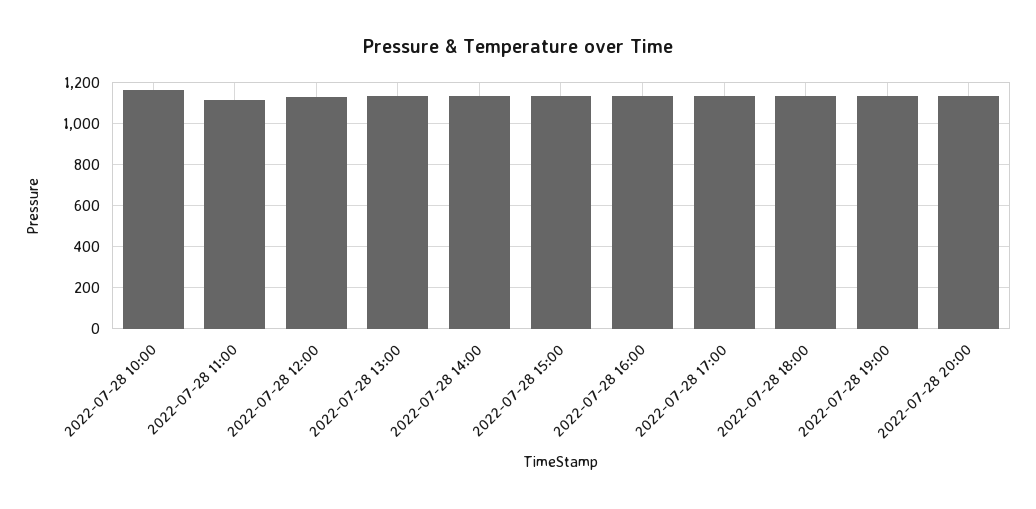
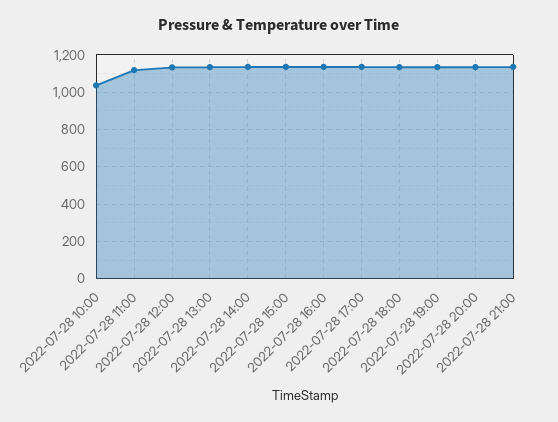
2022-07-28 10:00: 1150 -> 1050
2022-07-28 21:00: none -> 1150

